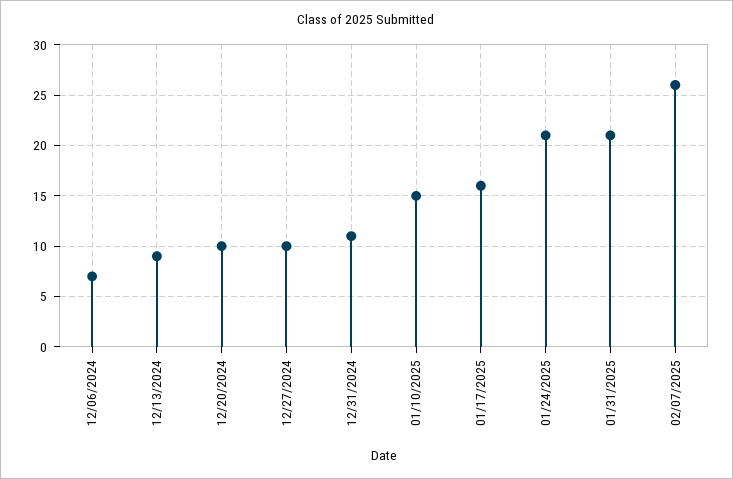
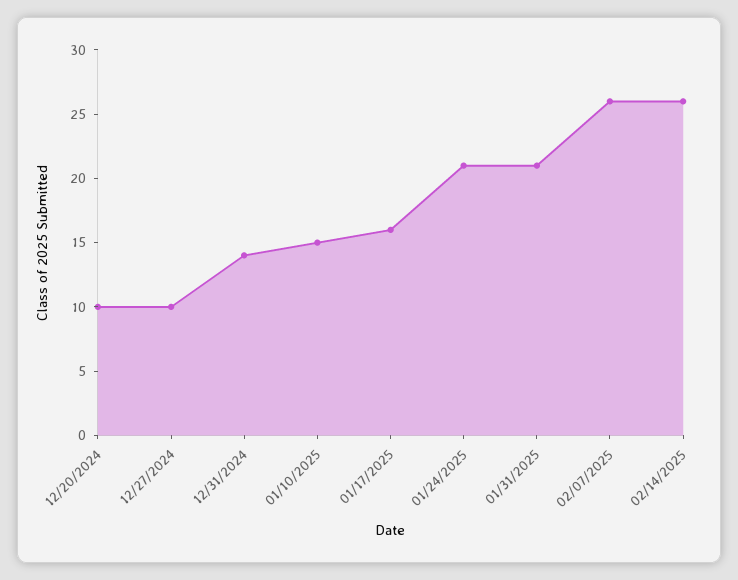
12/06/2024: 7 -> none
12/13/2024: 9 -> none
12/31/2024: 11 -> 14
02/14/2025: none -> 26

